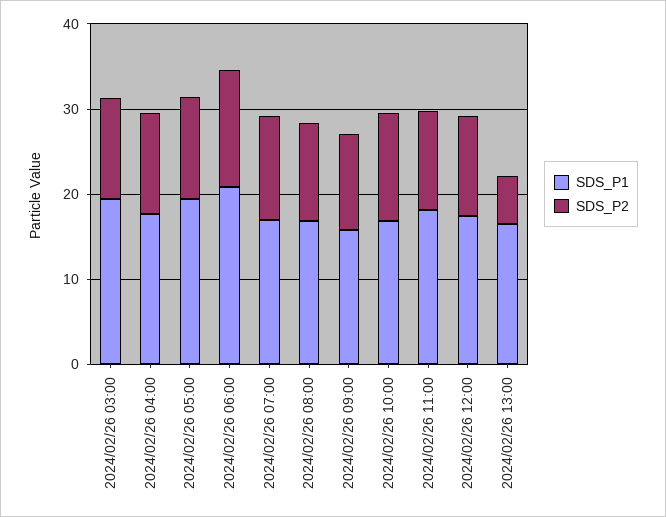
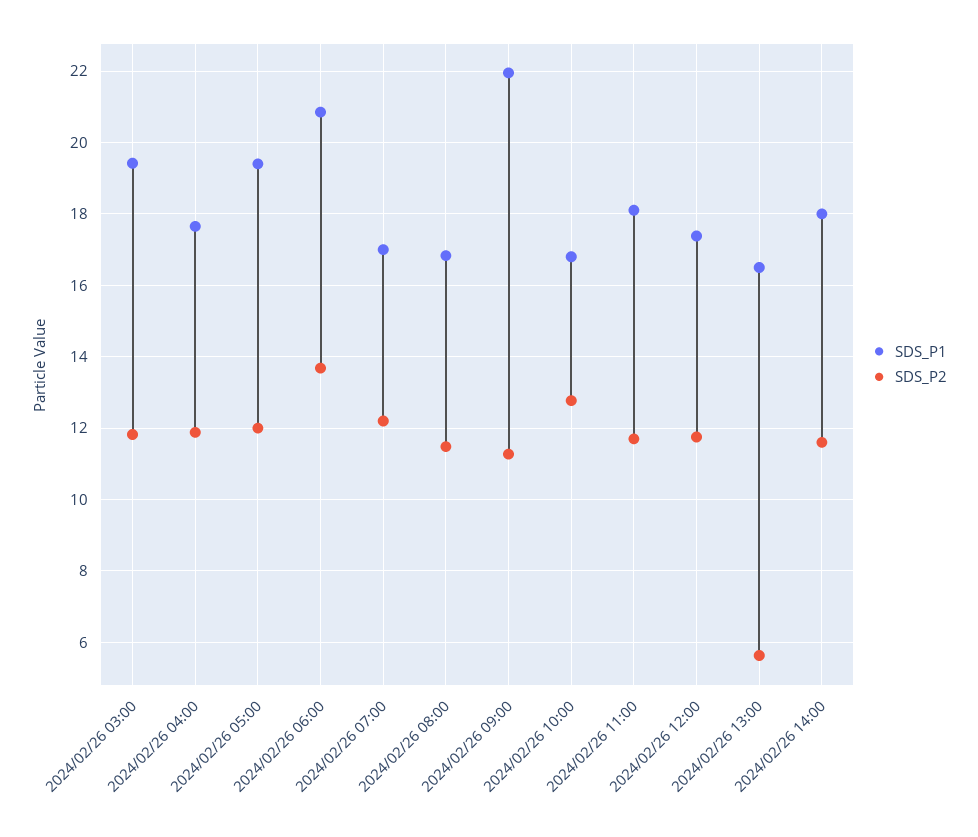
SDS_P1, 2024/02/26 09:00: 16 -> 22
SDS_P1, 2024/02/26 14:00: none -> 18
SDS_P2, 2024/02/26 14:00: none -> 11.6

